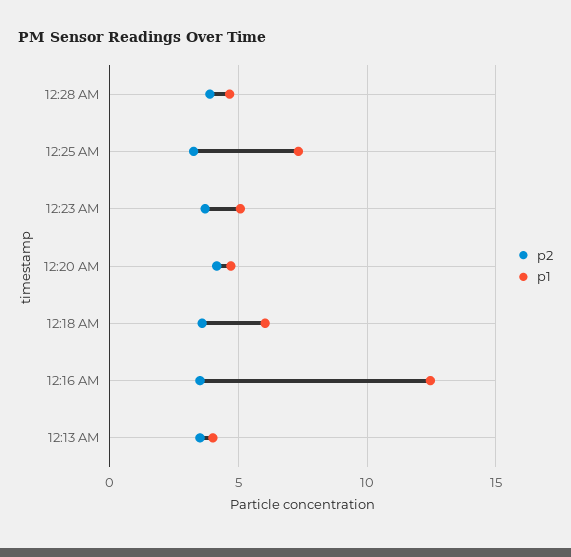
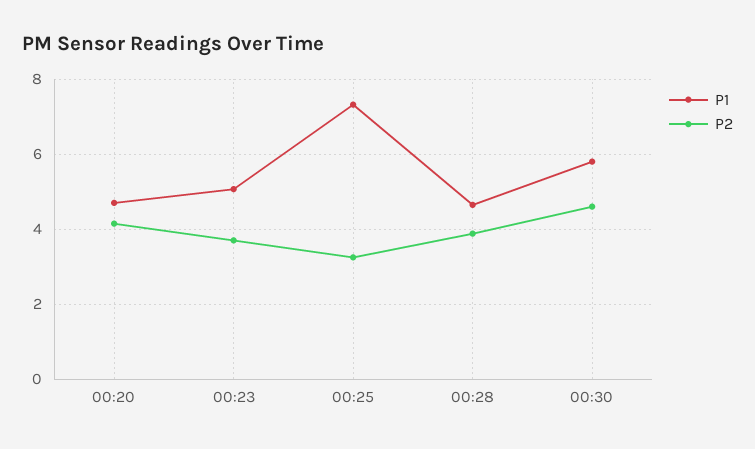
p2, 12:18 AM: 3.5 -> none
p1, 12:18 AM: 6 -> none
p2, 12:16 AM: 3.5 -> none
p1, 12:16 AM: 12.5 -> none
p2, 12:13 AM: 3.5 -> none
p1, 12:13 AM: 4 -> none
p1, 00:30: none -> 5.8
p2, 00:30: none -> 4.6

